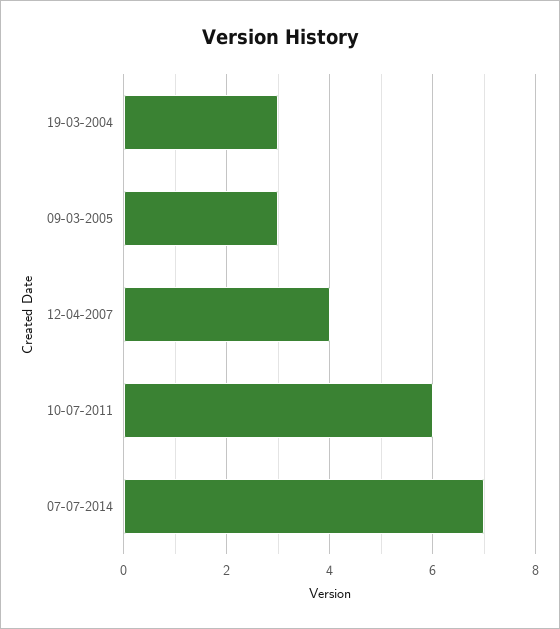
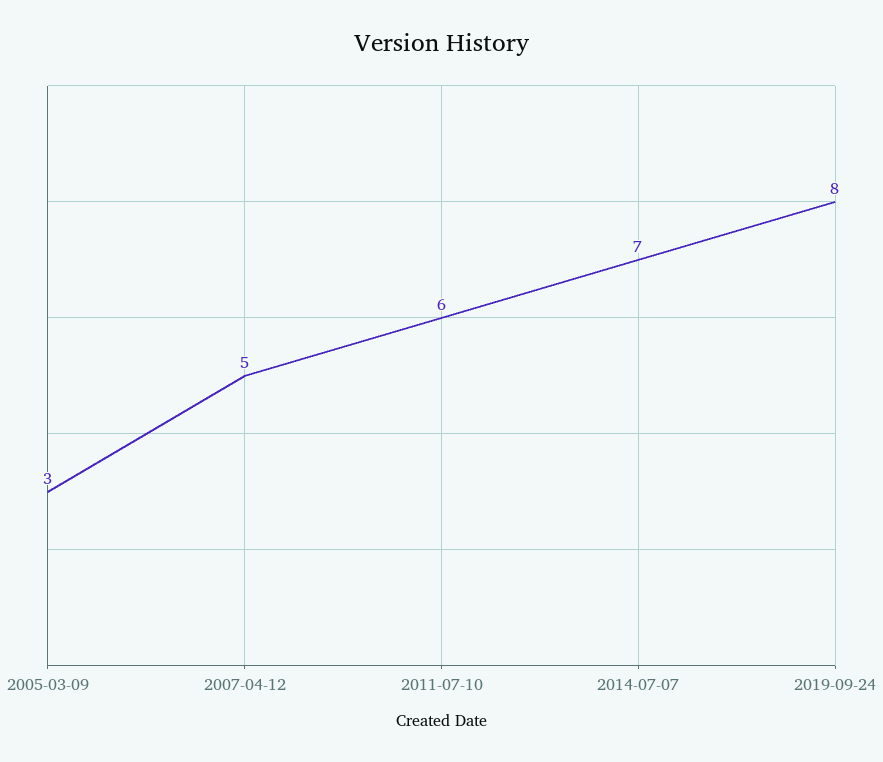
19-03-2004: 3 -> none
12-04-2007: 4 -> 5
2019-09-24: none -> 8

